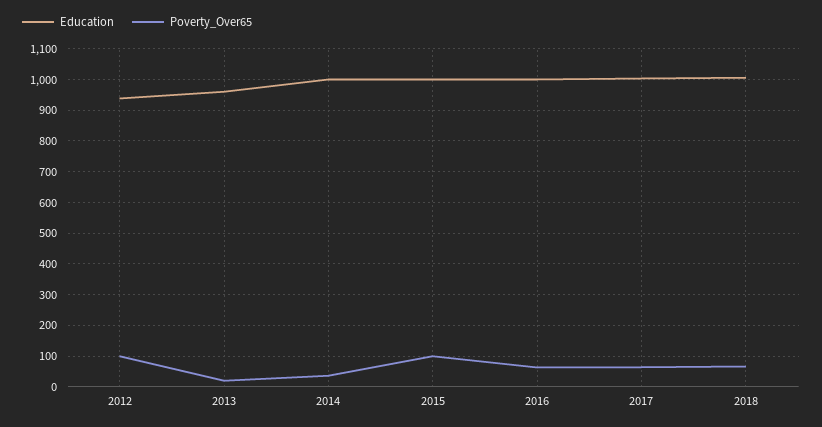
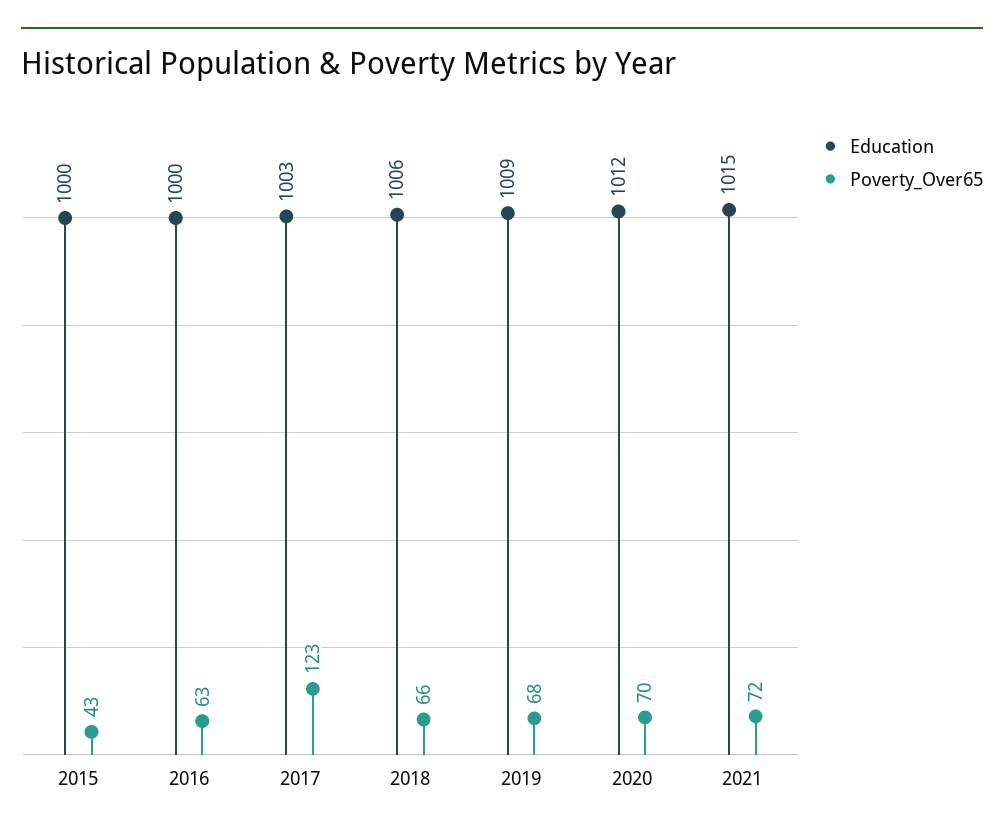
Education, 2012: 940 -> none
Poverty_Over65, 2012: 100 -> none
Education, 2013: 960 -> none
Poverty_Over65, 2013: 20 -> none
Education, 2014: 1000 -> none
Poverty_Over65, 2014: 40 -> none
Poverty_Over65, 2015: 100 -> 43
Poverty_Over65, 2017: 60 -> 123
Education, 2019: none -> 1009
Poverty_Over65, 2019: none -> 68
Education, 2020: none -> 1012
Poverty_Over65, 2020: none -> 70
Education, 2021: none -> 1015
Poverty_Over65, 2021: none -> 72

